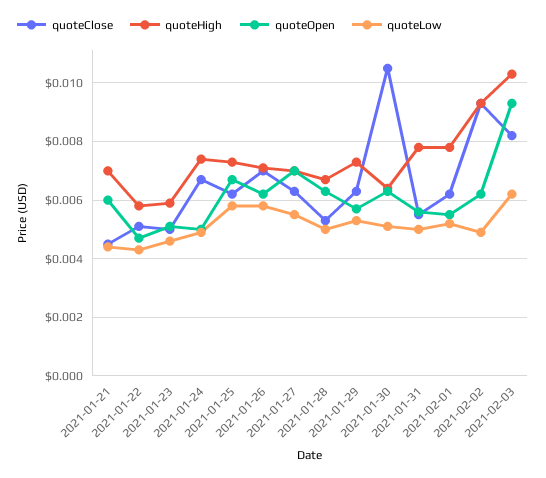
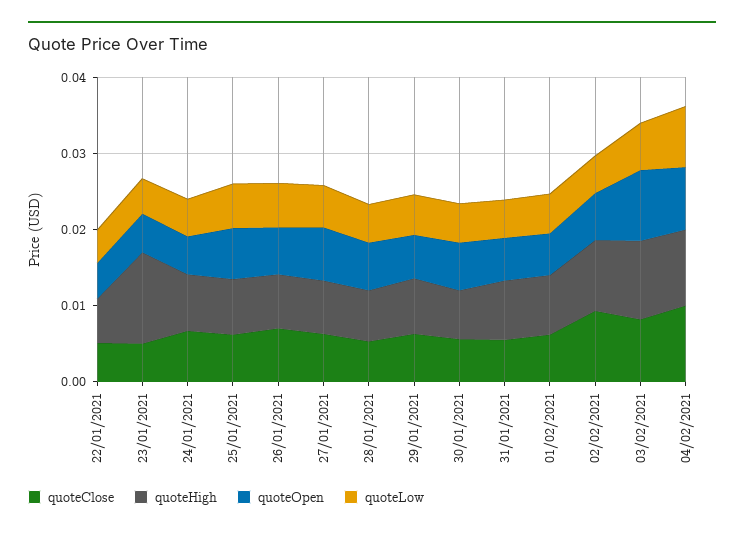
quoteClose, 2021-01-21: 0.0045 -> none
quoteHigh, 2021-01-21: 0.007 -> none
quoteOpen, 2021-01-21: 0.006 -> none
quoteLow, 2021-01-21: 0.0045 -> none
quoteHigh, 2021-01-23: 0.006 -> 0.012
quoteClose, 2021-01-30: 0.0105 -> 0.006
quoteClose, 04/02/2021: none -> 0.01
quoteHigh, 04/02/2021: none -> 0.01
quoteOpen, 04/02/2021: none -> 0.008
quoteLow, 04/02/2021: none -> 0.008

